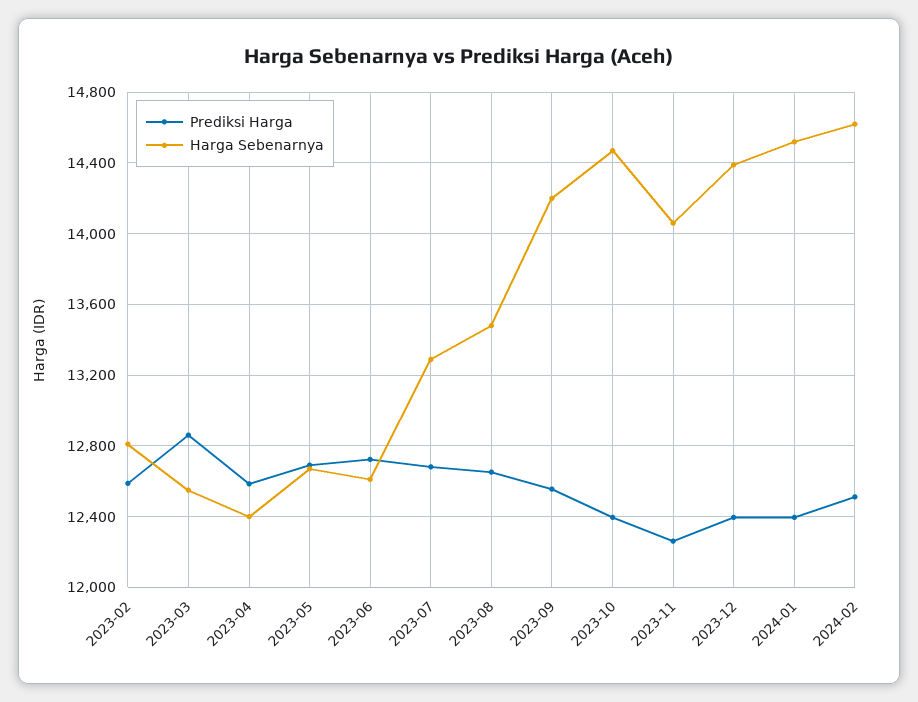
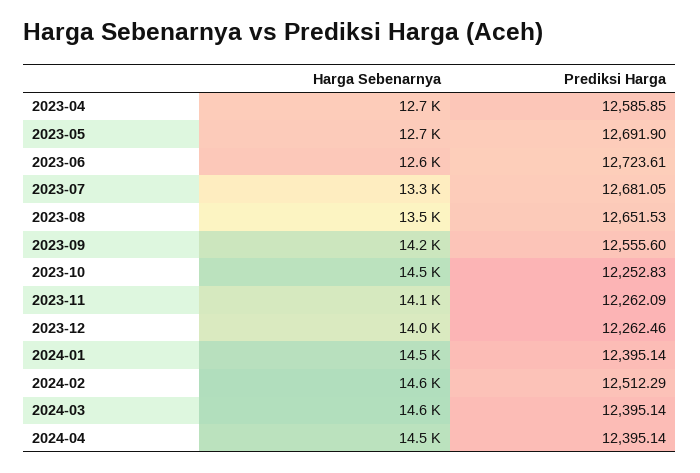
Prediksi Harga, 2023-02: 12600 -> none
Harga Sebenarnya, 2023-02: 12800 -> none
Prediksi Harga, 2023-03: 12850 -> none
Harga Sebenarnya, 2023-03: 12550 -> none
Harga Sebenarnya, 2023-04: 12400 -> 12700
Prediksi Harga, 2023-10: 12400 -> 12252.83
Prediksi Harga, 2023-12: 12400 -> 12262.46
Harga Sebenarnya, 2023-12: 14400 -> 14000
Harga Sebenarnya, 2024-03: none -> 14600
Prediksi Harga, 2024-03: none -> 12395.14
Harga Sebenarnya, 2024-04: none -> 14500
Prediksi Harga, 2024-04: none -> 12395.14

